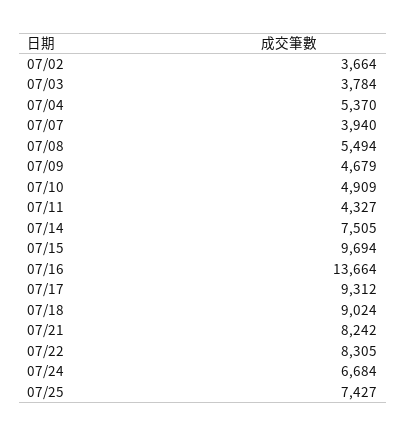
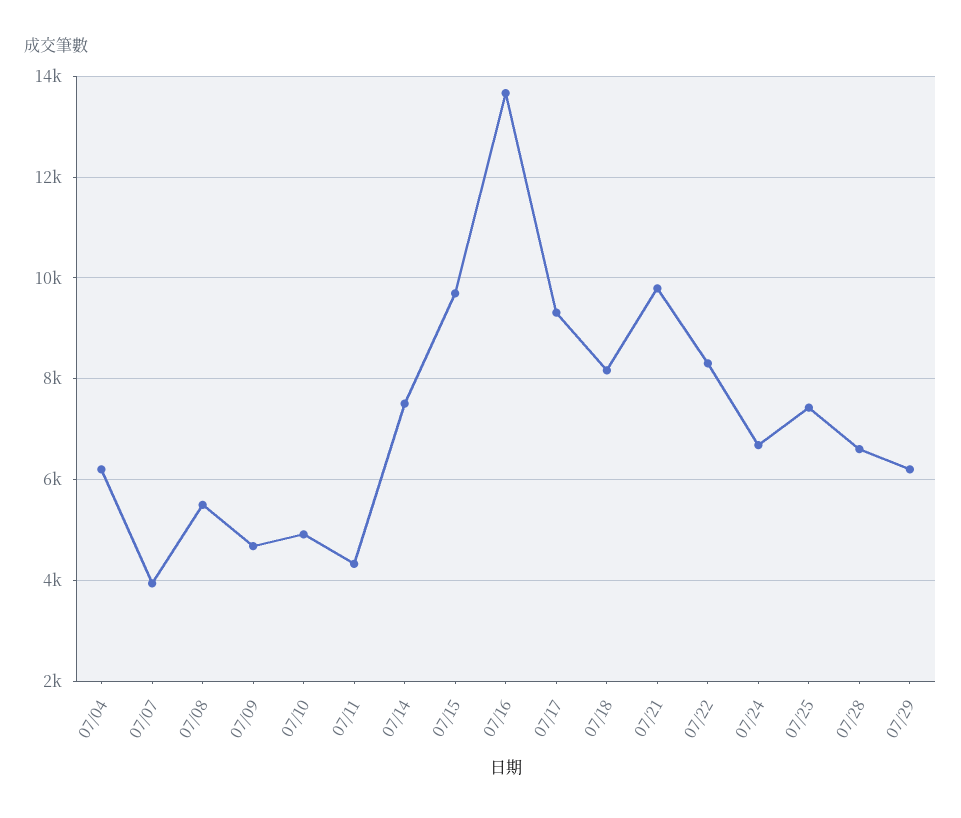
07/02: 3664 -> none
07/03: 3784 -> none
07/04: 5370 -> 6200
07/18: 9024 -> 8200
07/21: 8242 -> 9800
07/28: none -> 6600
07/29: none -> 6200

